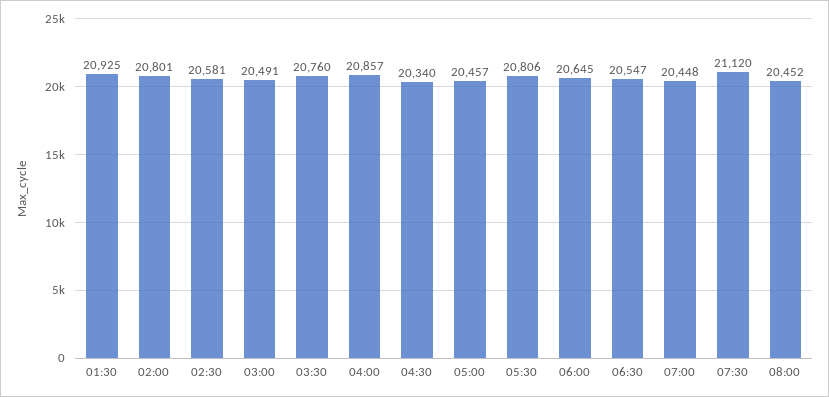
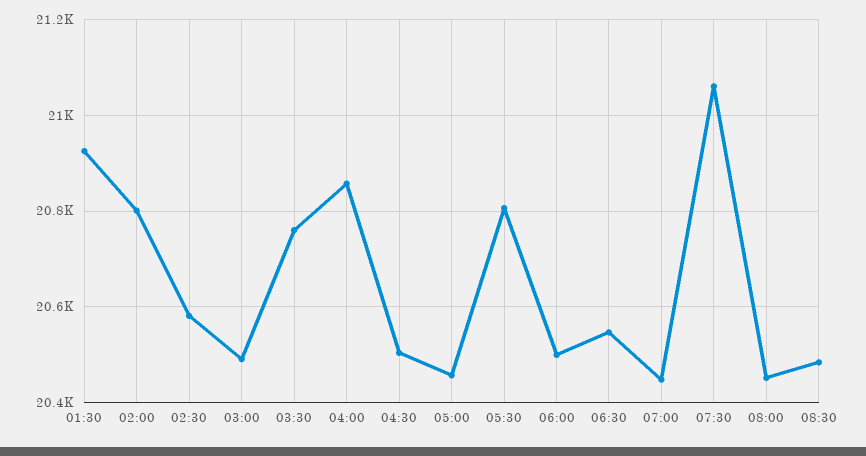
04:30: 20340 -> 20500
06:00: 20645 -> 20500
07:30: 21120 -> 21060
08:30: none -> 20480

